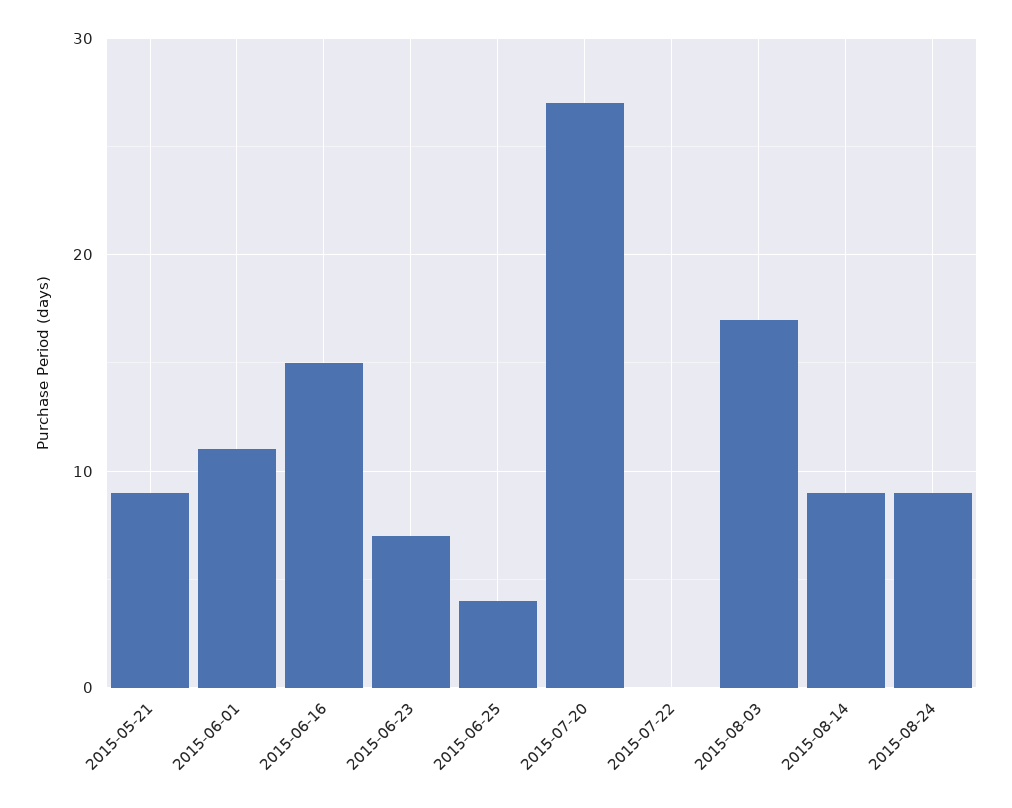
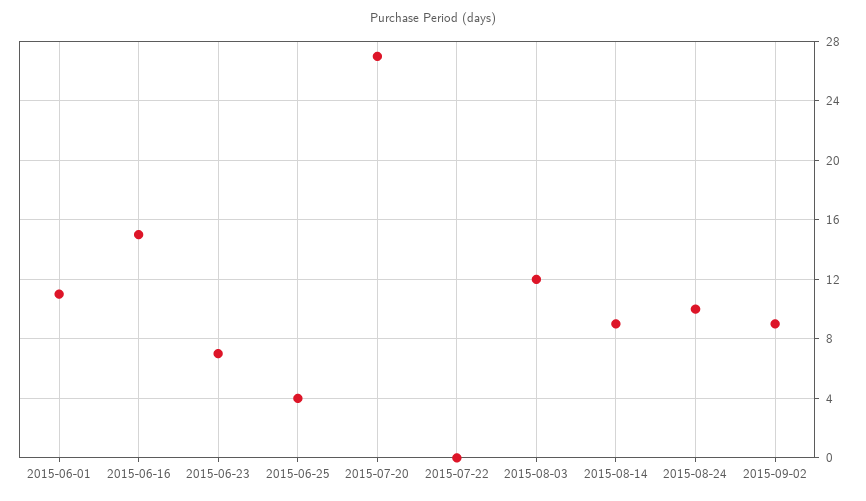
2015-05-21: 9 -> none
2015-08-03: 17 -> 12
2015-08-24: 9 -> 10
2015-09-02: none -> 9

